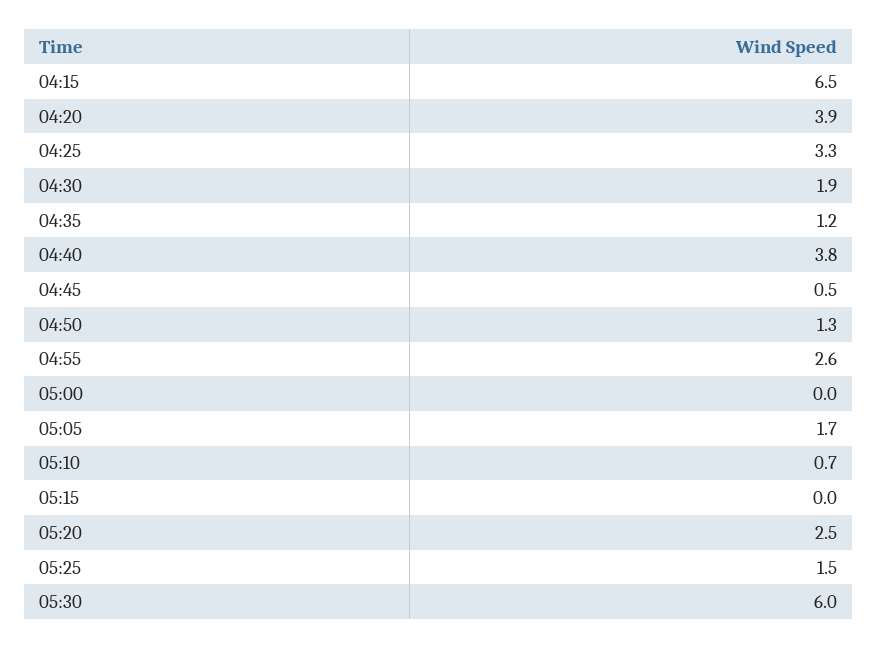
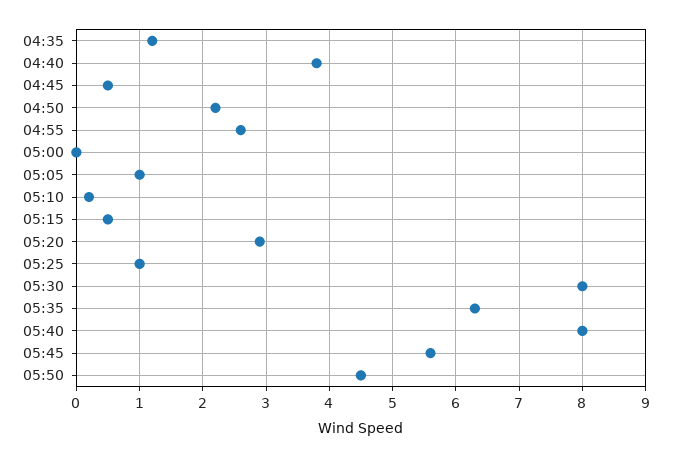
04:15: 6.5 -> none
04:20: 3.9 -> none
04:25: 3.3 -> none
04:30: 1.9 -> none
04:50: 1.3 -> 2.2
05:05: 1.7 -> 1
05:10: 0.7 -> 0.2
05:15: 0 -> 0.5
05:20: 2.5 -> 2.9
05:25: 1.5 -> 1
05:30: 6 -> 8
05:35: none -> 6.3
05:40: none -> 8
05:45: none -> 5.6
05:50: none -> 4.5

